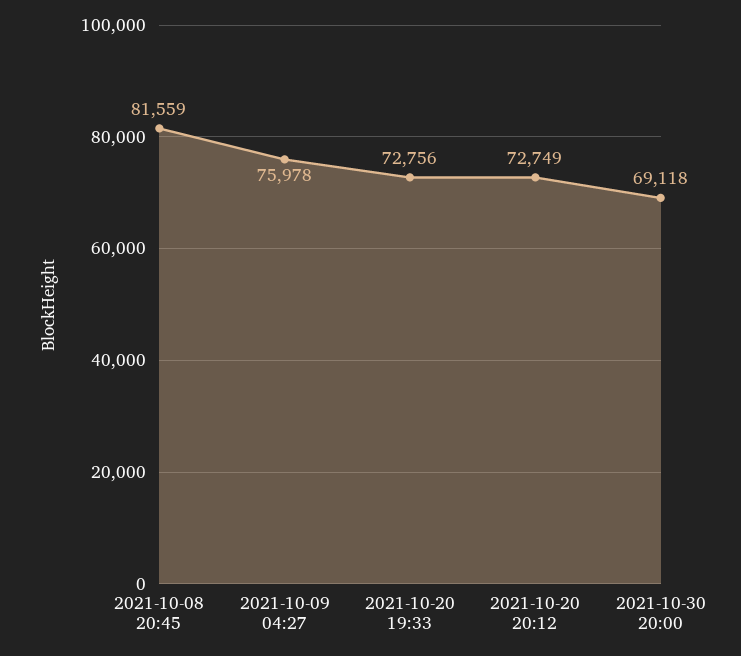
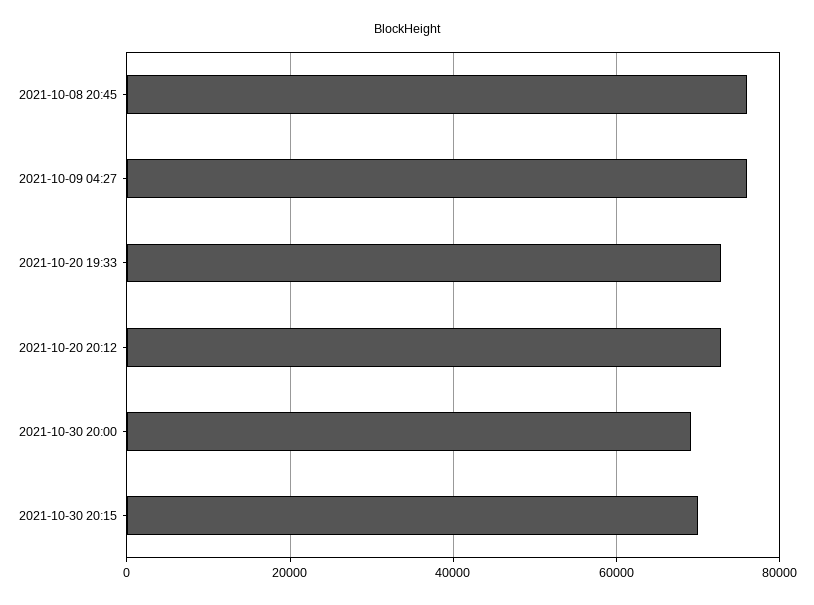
2021-10-08 20:45: 81559 -> 76000
2021-10-30 20:15: none -> 70000

